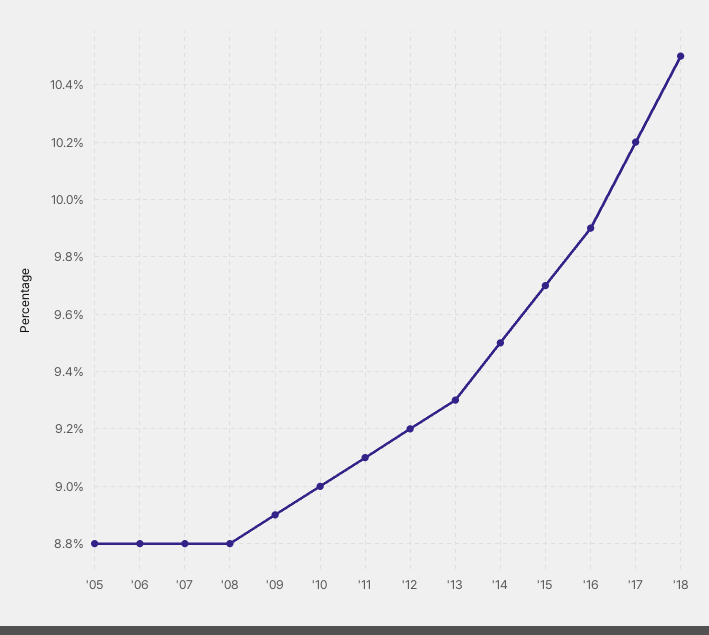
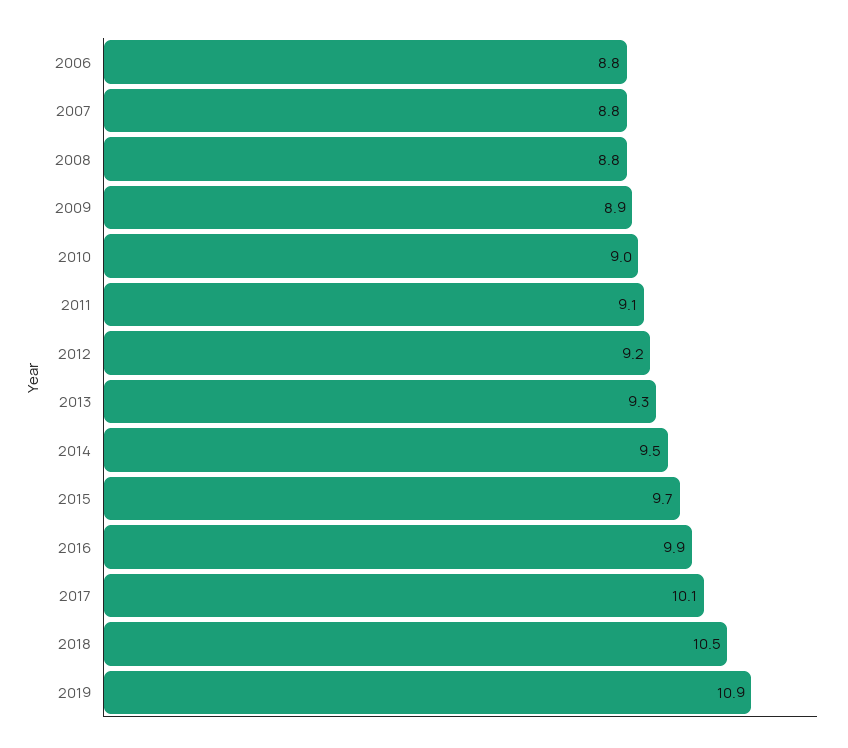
'05: 8.8 -> none
'17: 10.2 -> 10.1
2019: none -> 10.9

